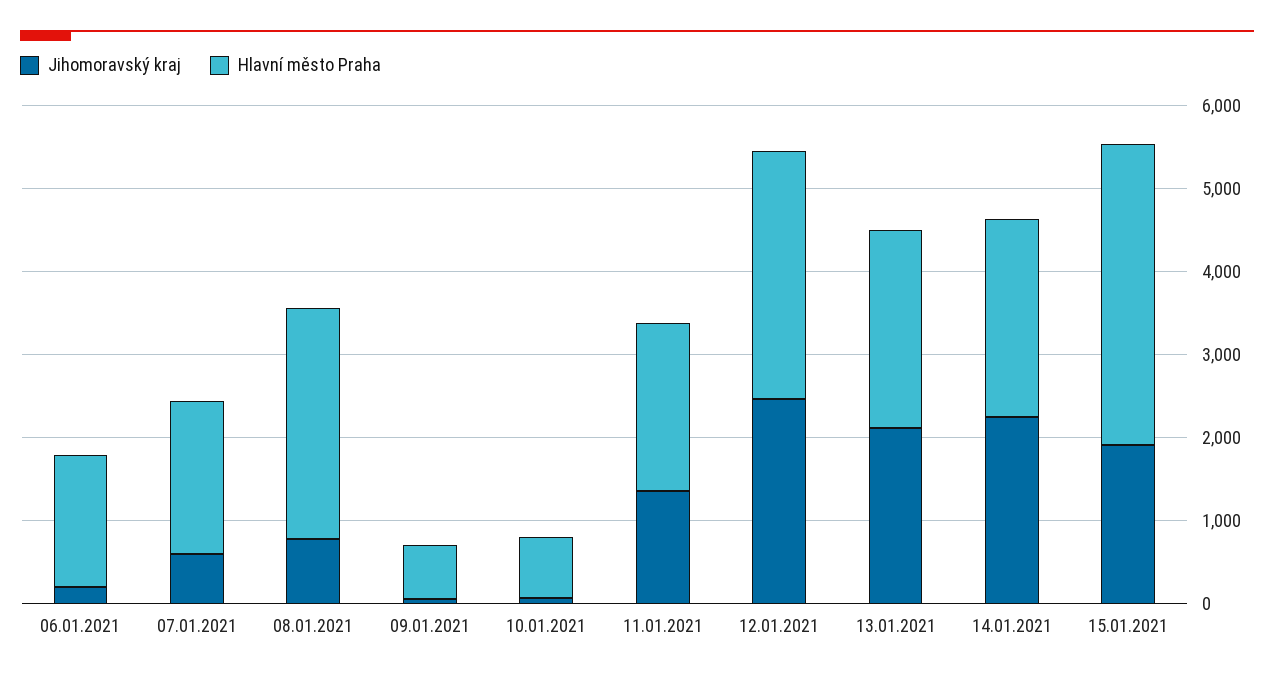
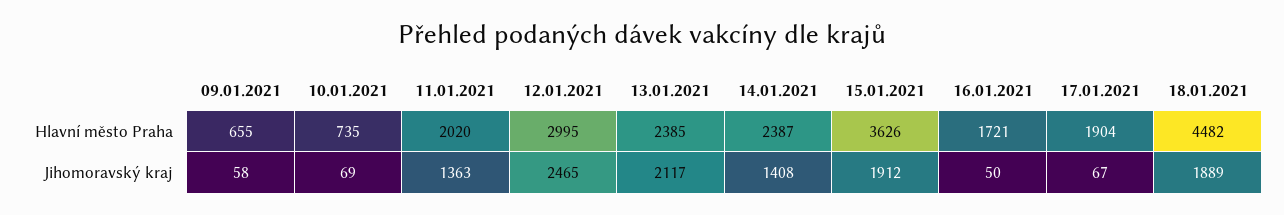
Jihomoravský kraj, 06.01.2021: 200 -> none
Hlavní město Praha, 06.01.2021: 1600 -> none
Jihomoravský kraj, 07.01.2021: 600 -> none
Hlavní město Praha, 07.01.2021: 1800 -> none
Jihomoravský kraj, 08.01.2021: 800 -> none
Hlavní město Praha, 08.01.2021: 2800 -> none
Jihomoravský kraj, 14.01.2021: 2200 -> 1408
Hlavní město Praha, 16.01.2021: none -> 1721
Hlavní město Praha, 17.01.2021: none -> 1904
Hlavní město Praha, 18.01.2021: none -> 4482
Jihomoravský kraj, 16.01.2021: none -> 50
Jihomoravský kraj, 17.01.2021: none -> 67
Jihomoravský kraj, 18.01.2021: none -> 1889

